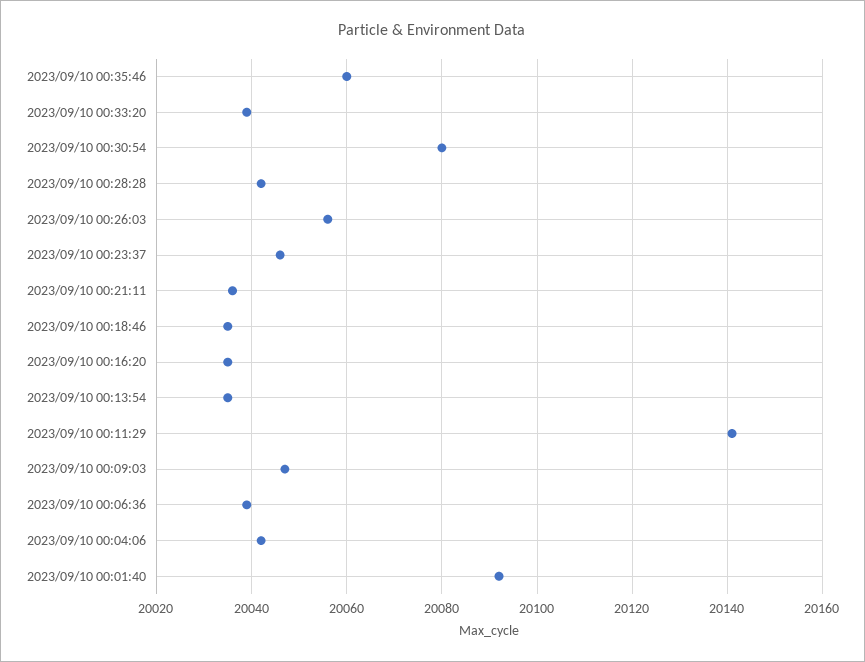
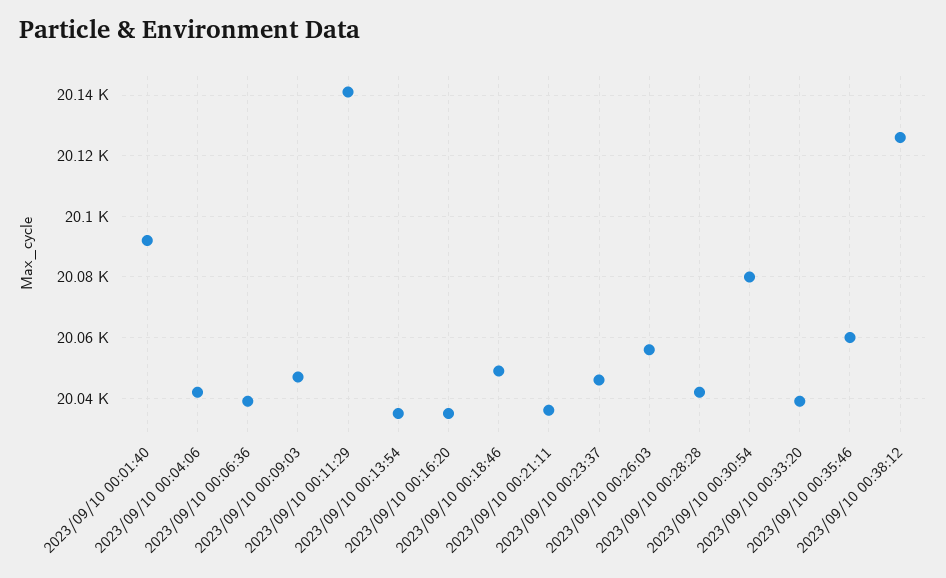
2023/09/10 00:18:46: 20035 -> 20050
2023/09/10 00:38:12: none -> 20125

